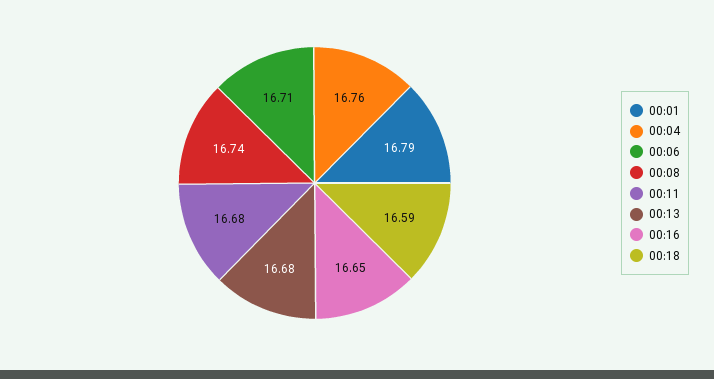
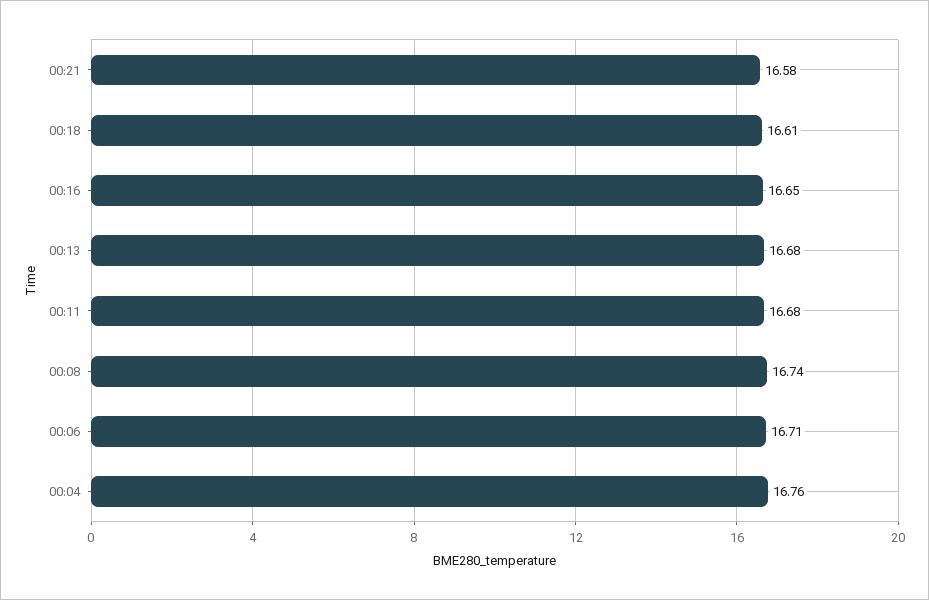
00:01: 16.79 -> none
00:18: 16.59 -> 16.61
00:21: none -> 16.58

